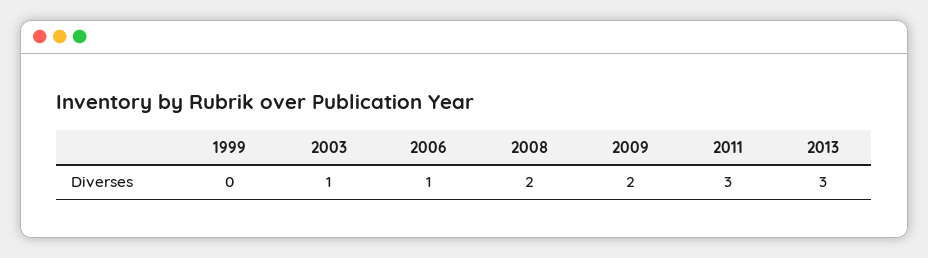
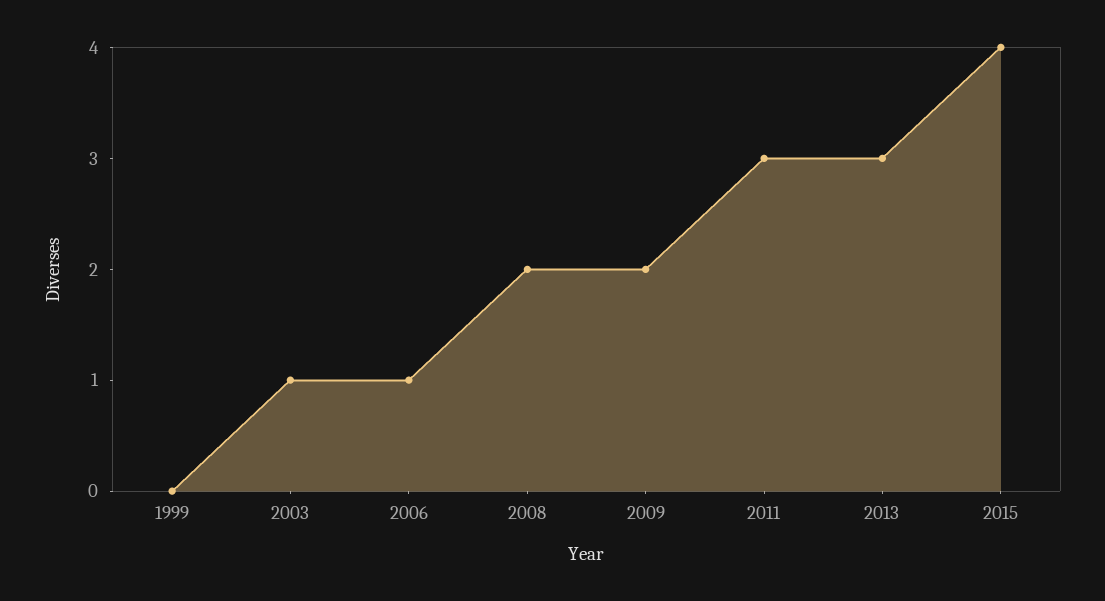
2015: none -> 4

